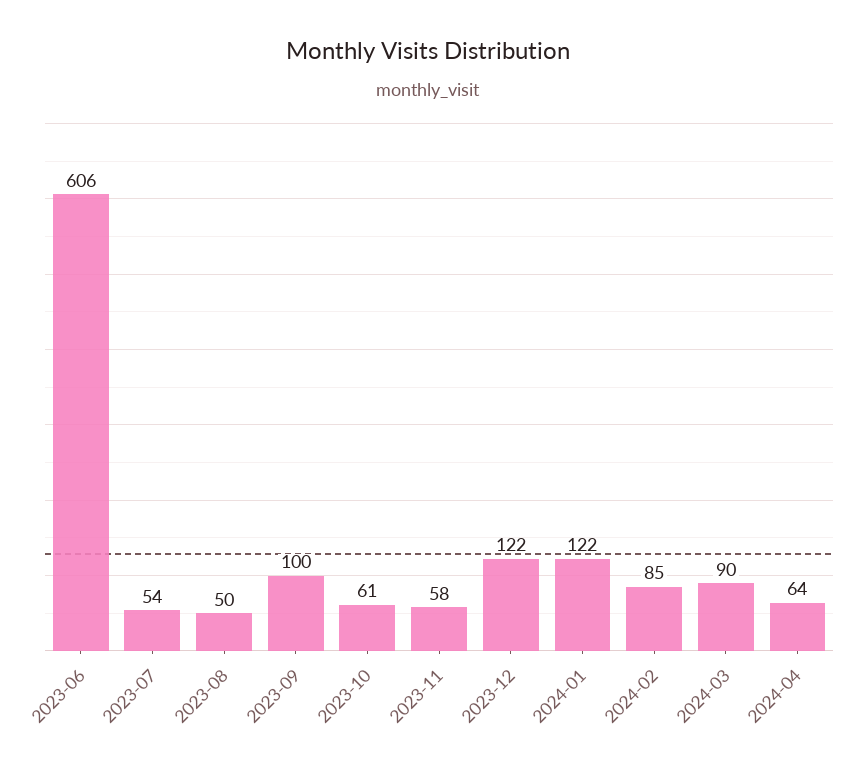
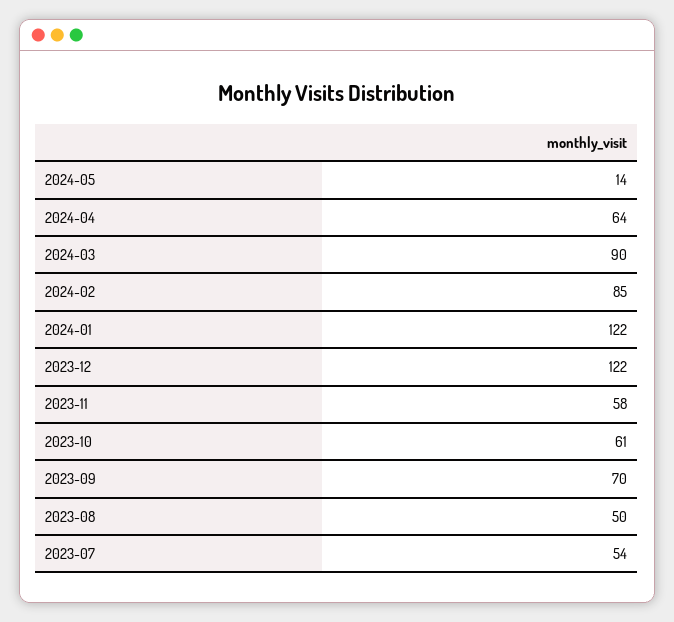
2023-06: 606 -> none
2023-09: 100 -> 70
2024-05: none -> 14

